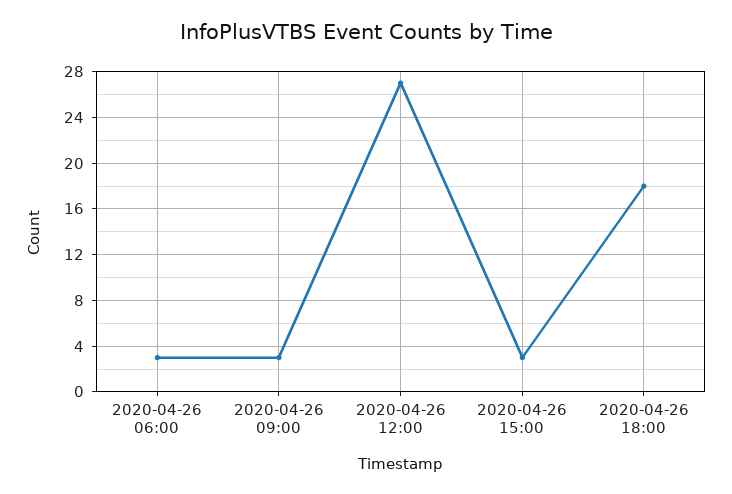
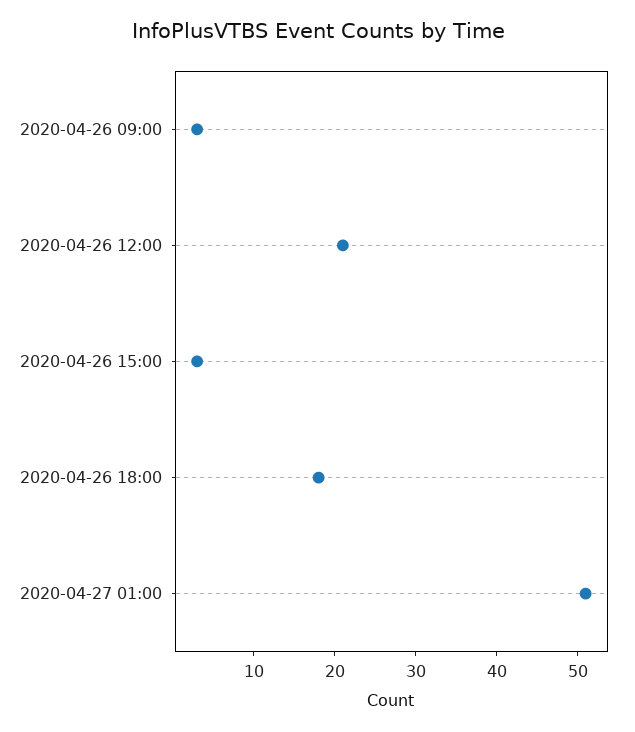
2020-04-26 06:00: 3 -> none
2020-04-26 12:00: 27 -> 21
2020-04-27 01:00: none -> 51

